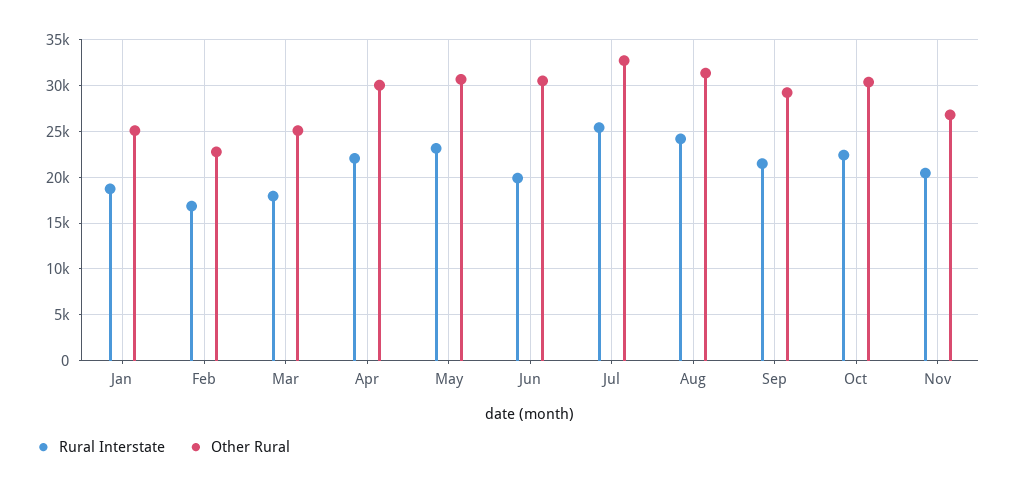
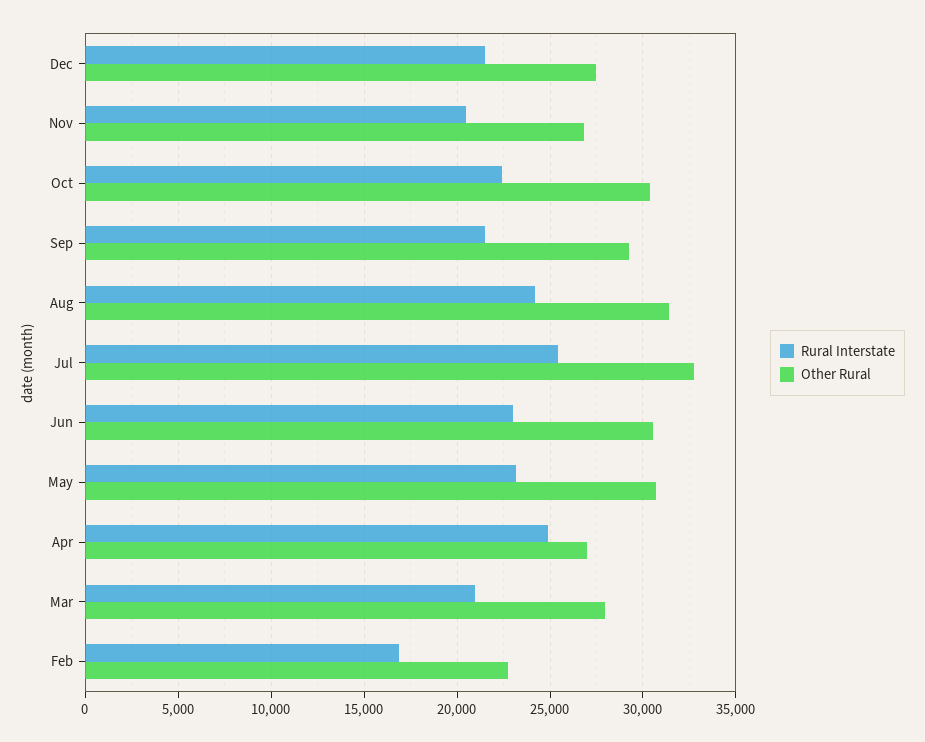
Rural Interstate, Jan: 19000 -> none
Other Rural, Jan: 25000 -> none
Rural Interstate, Mar: 18000 -> 21000
Other Rural, Mar: 25000 -> 28000
Rural Interstate, Apr: 22000 -> 25000
Other Rural, Apr: 30000 -> 27000
Rural Interstate, Jun: 20000 -> 23000
Rural Interstate, Dec: none -> 21500
Other Rural, Dec: none -> 27500

